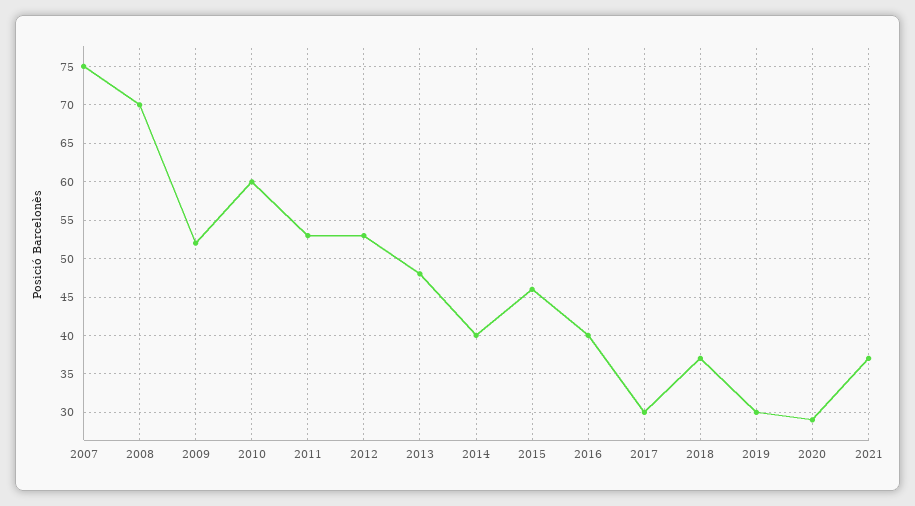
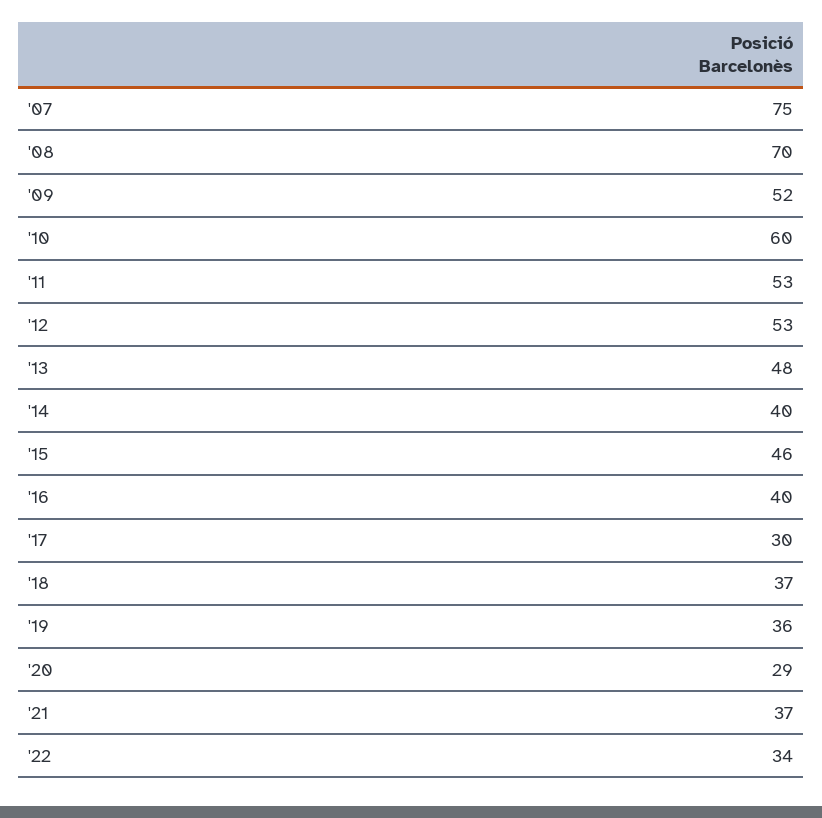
2019: 30 -> 36
'22: none -> 34

